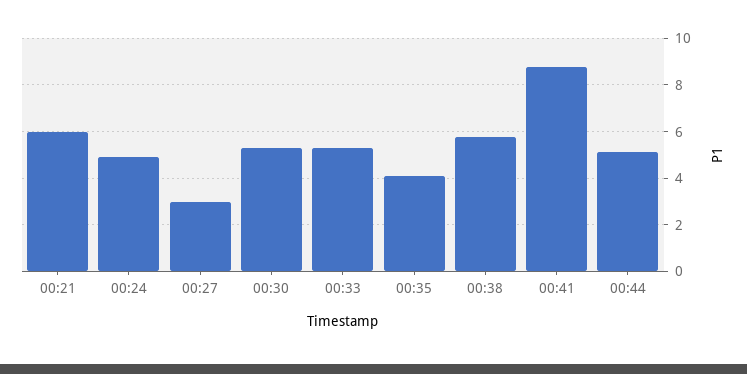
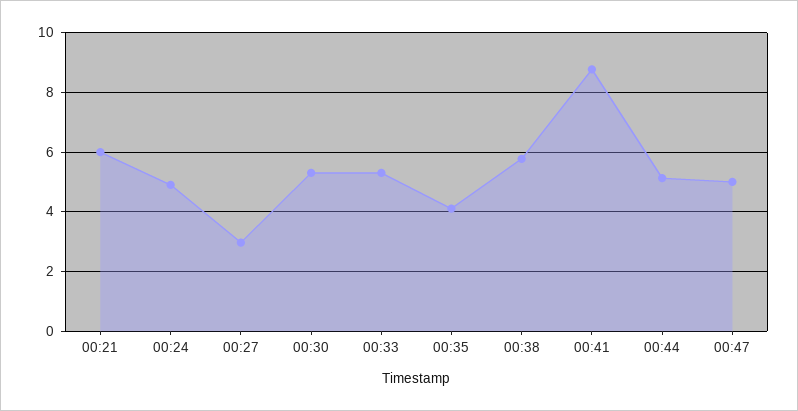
00:47: none -> 5

